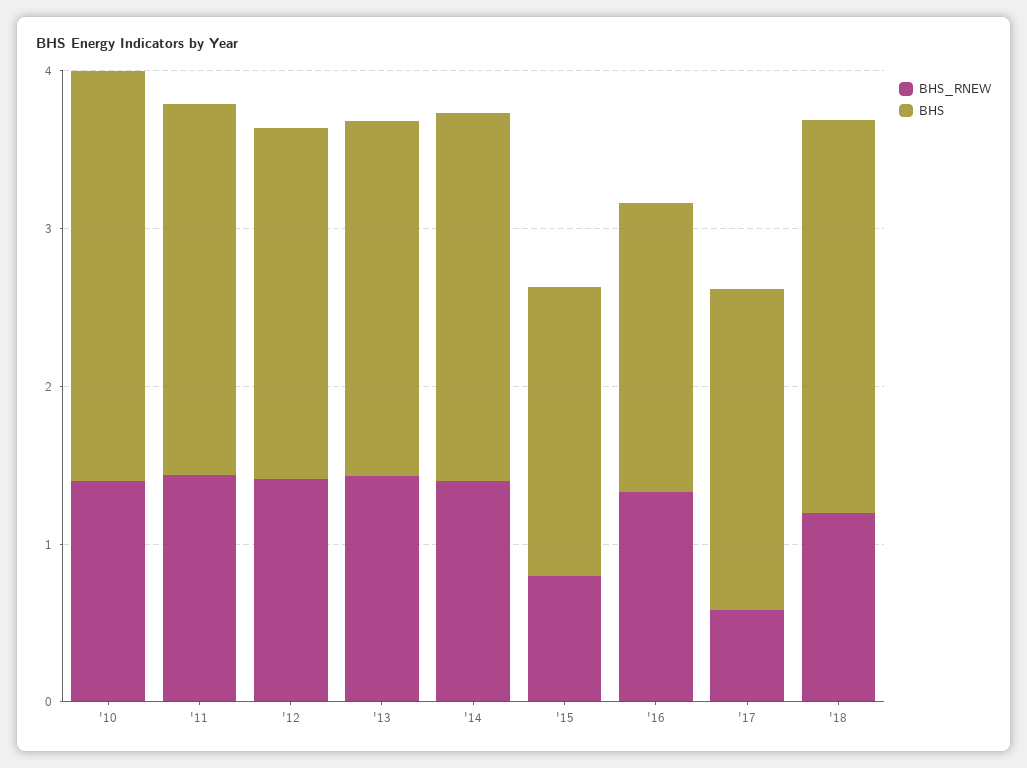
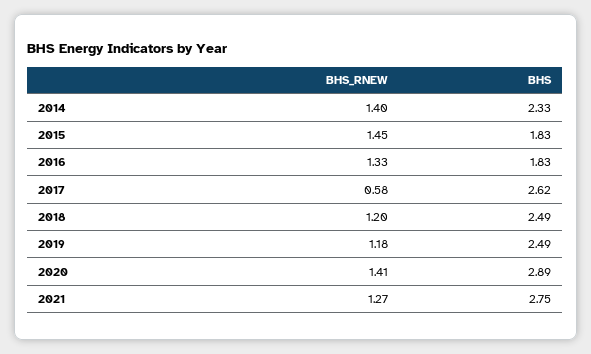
BHS_RNEW, '10: 1.4 -> none
BHS, '10: 2.6 -> none
BHS_RNEW, '11: 1.4 -> none
BHS, '11: 2.4 -> none
BHS_RNEW, '12: 1.4 -> none
BHS, '12: 2.2 -> none
BHS_RNEW, '13: 1.4 -> none
BHS, '13: 2.2 -> none
BHS_RNEW, '15: 0.8 -> 1.45
BHS, '17: 2 -> 2.62
BHS_RNEW, 2019: none -> 1.18
BHS, 2019: none -> 2.49
BHS_RNEW, 2020: none -> 1.41
BHS, 2020: none -> 2.89
BHS_RNEW, 2021: none -> 1.27
BHS, 2021: none -> 2.75

